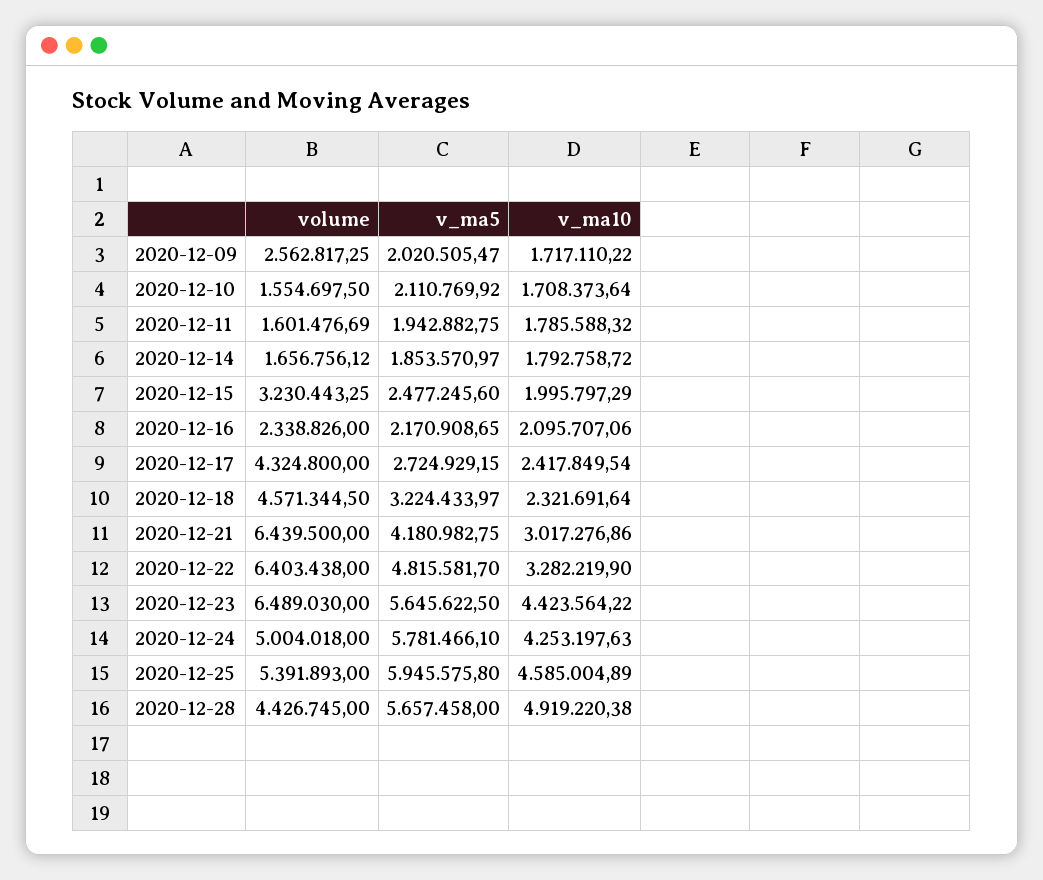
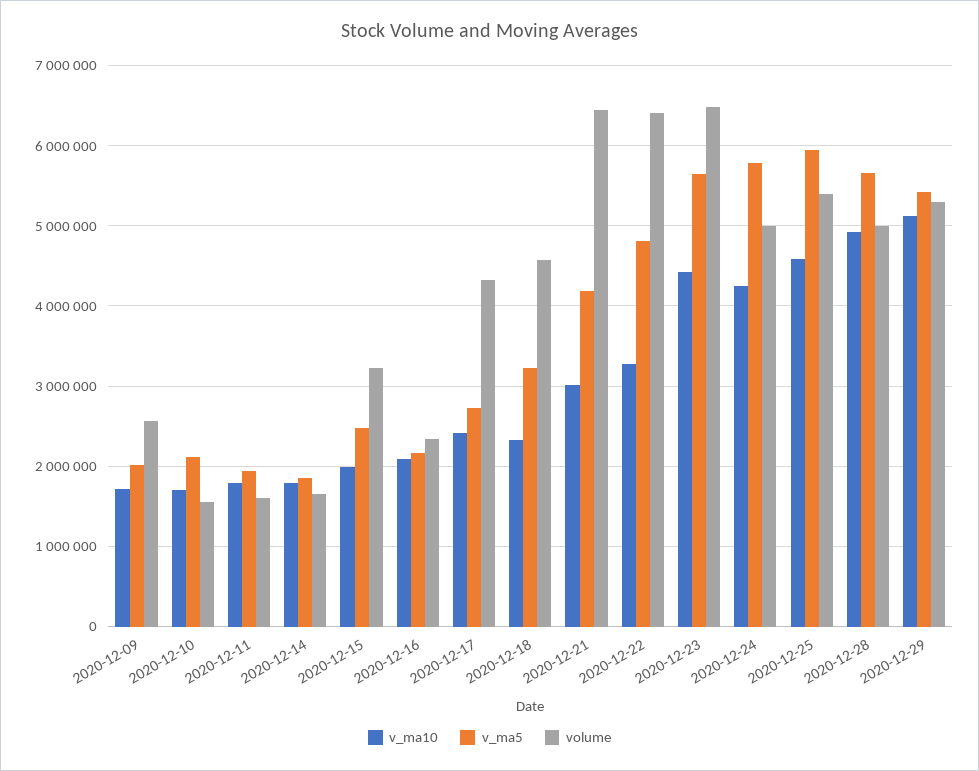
volume, 2020-12-28: 4426745 -> 5000000
v_ma10, 2020-12-29: none -> 5100000
v_ma5, 2020-12-29: none -> 5400000
volume, 2020-12-29: none -> 5300000

